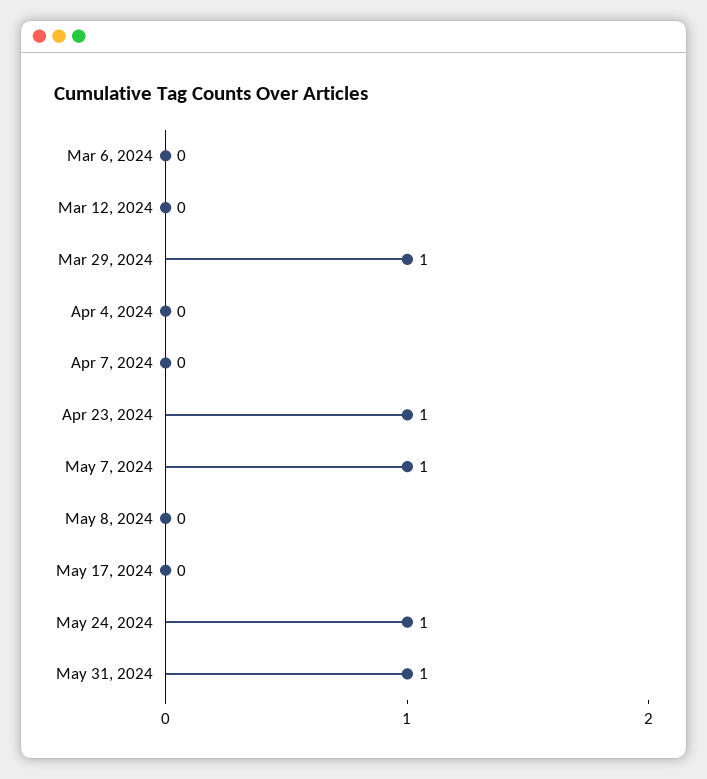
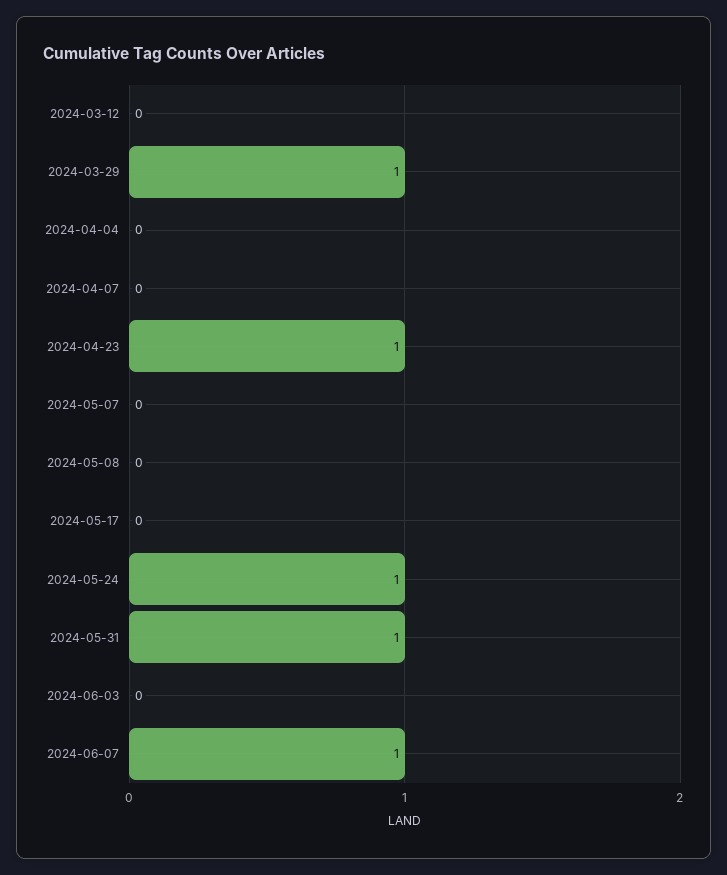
Mar 6, 2024: 0 -> none
May 7, 2024: 1 -> 0
2024-06-03: none -> 0
2024-06-07: none -> 1

